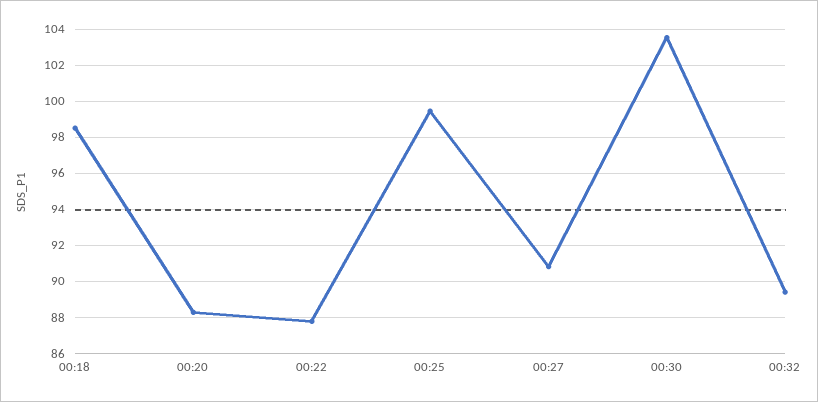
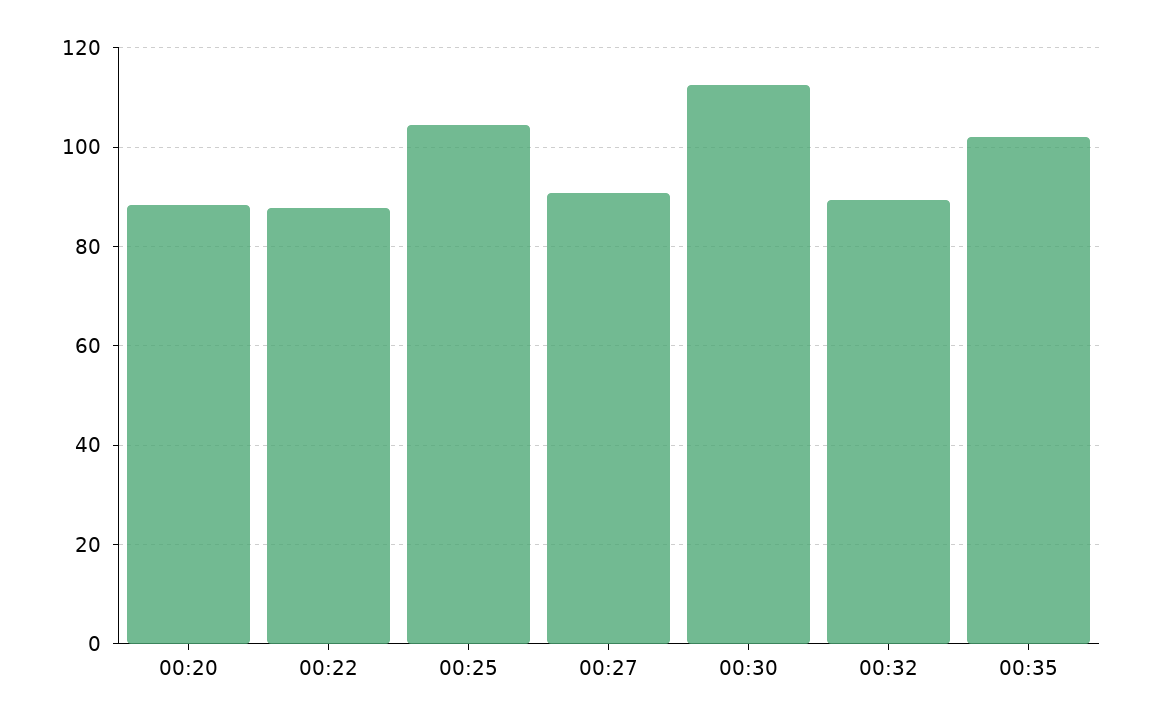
00:18: 98.5 -> none
00:25: 99.5 -> 104
00:30: 103.5 -> 112
00:35: none -> 102

